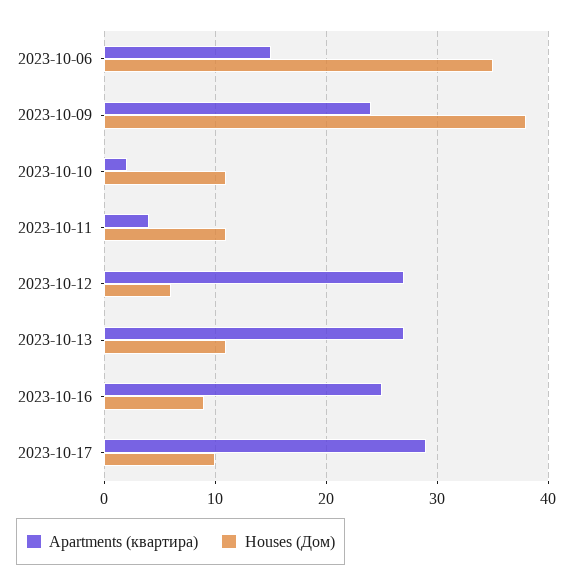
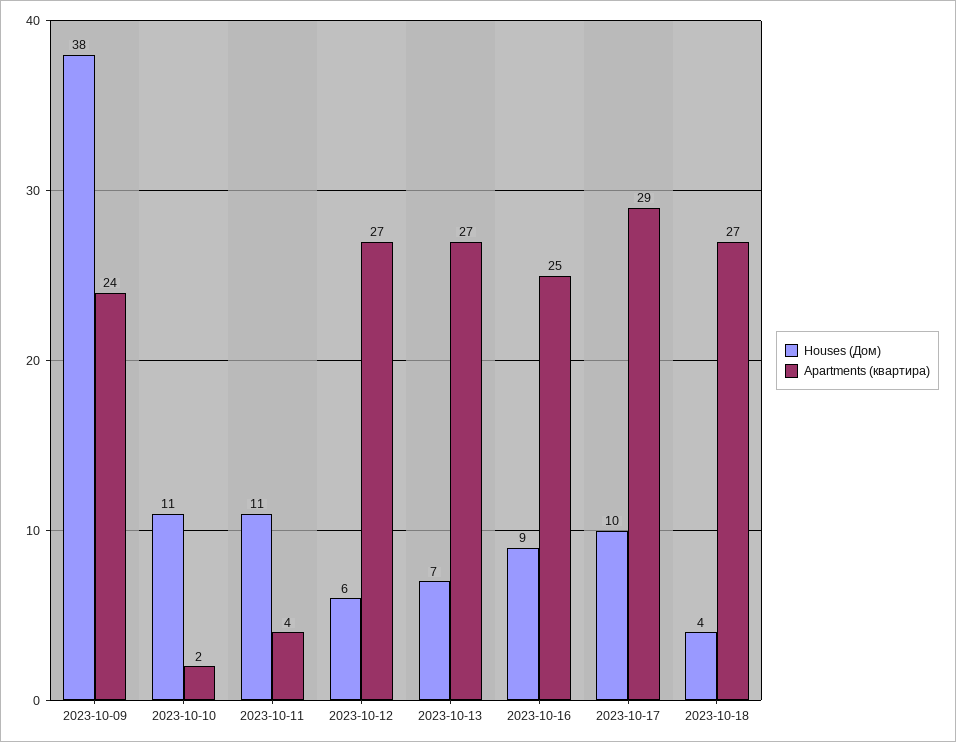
Apartments (квартира), 2023-10-06: 15 -> none
Houses (Дом), 2023-10-06: 35 -> none
Houses (Дом), 2023-10-13: 11 -> 7
Houses (Дом), 2023-10-18: none -> 4
Apartments (квартира), 2023-10-18: none -> 27

